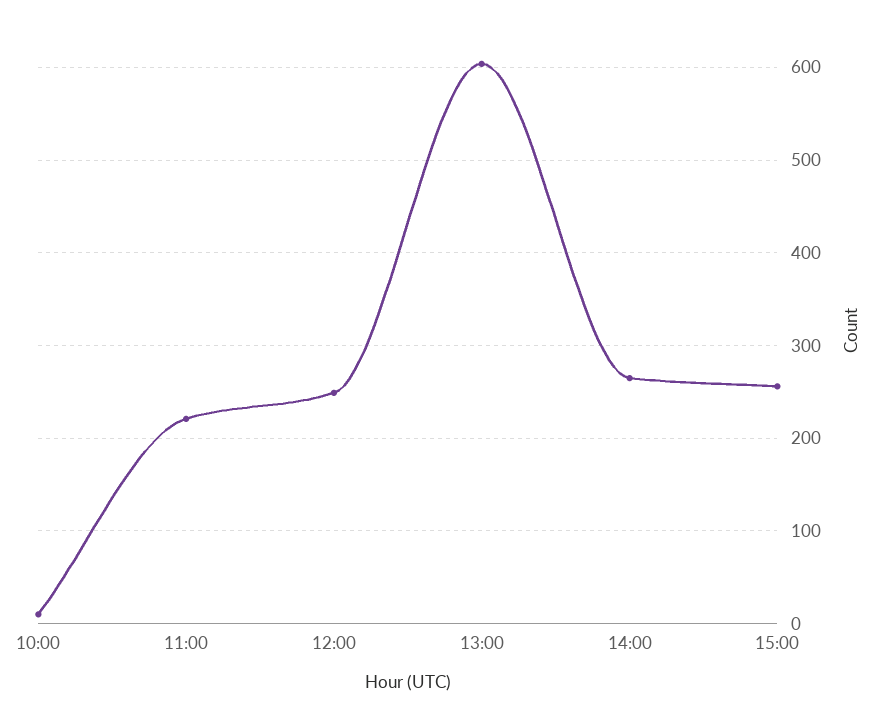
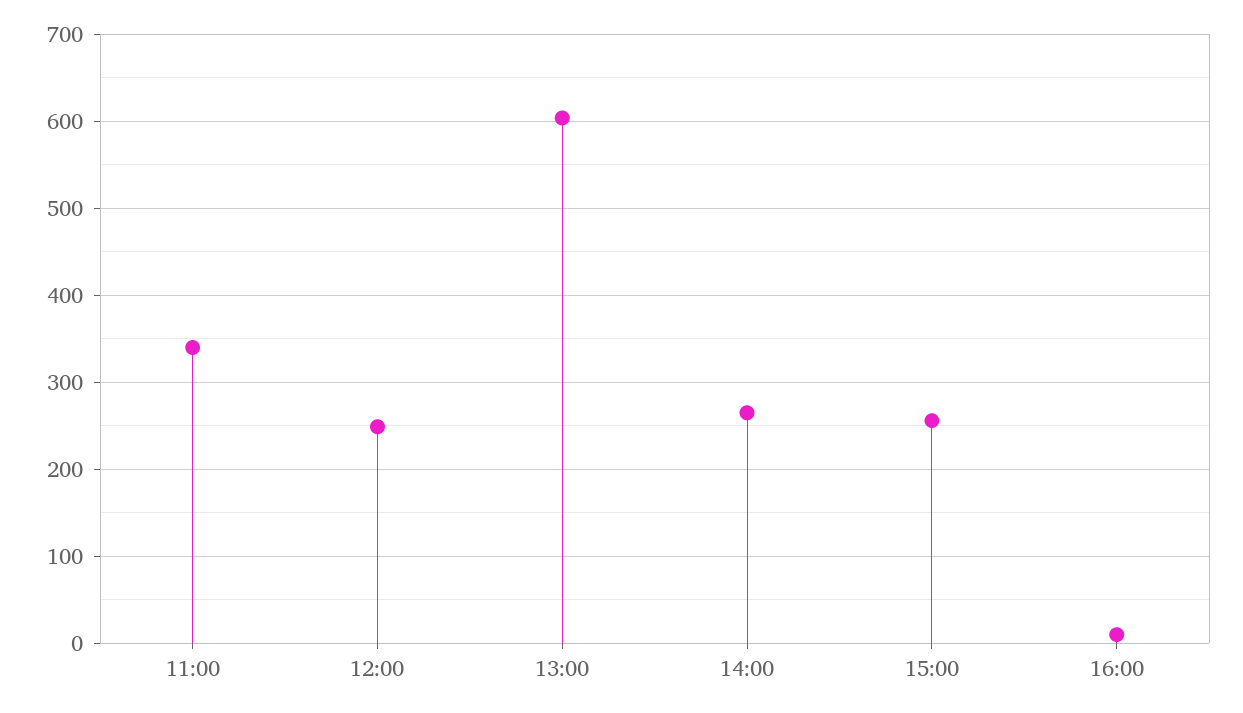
10:00: 10 -> none
11:00: 220 -> 340
16:00: none -> 10

